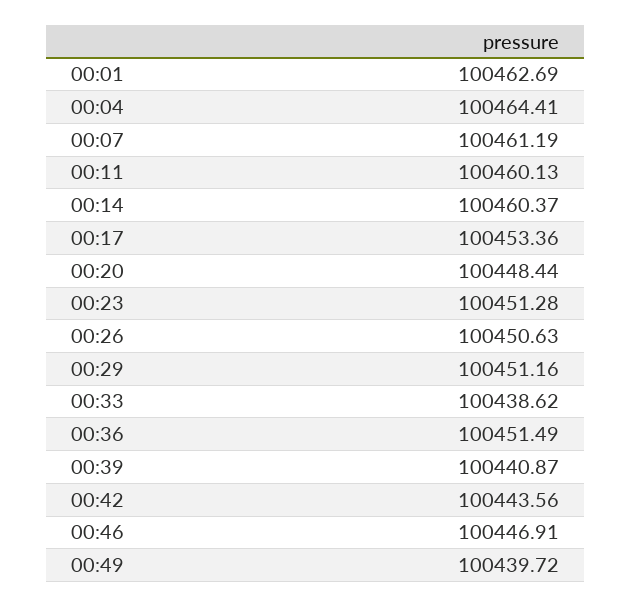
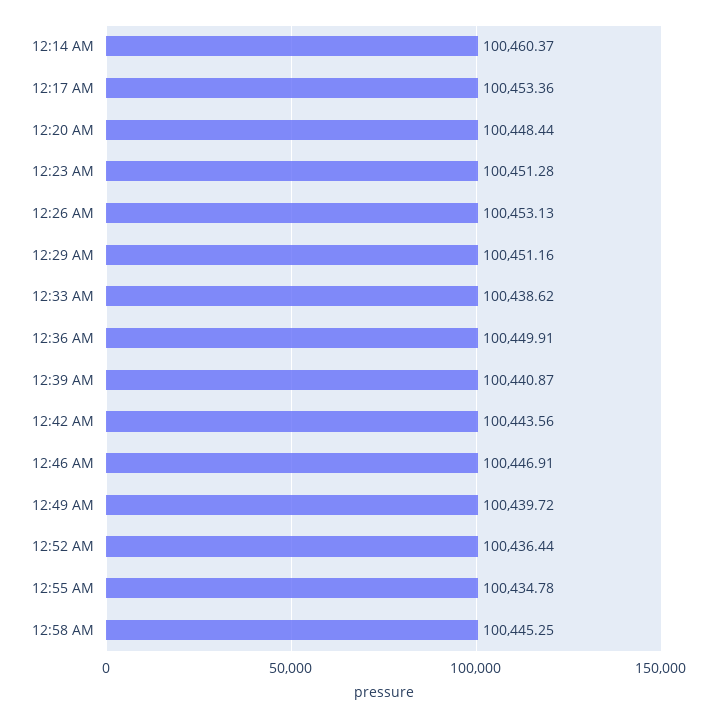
00:01: 100462.69 -> none
00:04: 100464.41 -> none
00:07: 100461.19 -> none
00:11: 100460.13 -> none
00:26: 100450.63 -> 100453.13
00:36: 100451.49 -> 100449.91
12:52 AM: none -> 100436.44
12:55 AM: none -> 100434.78
12:58 AM: none -> 100445.25

